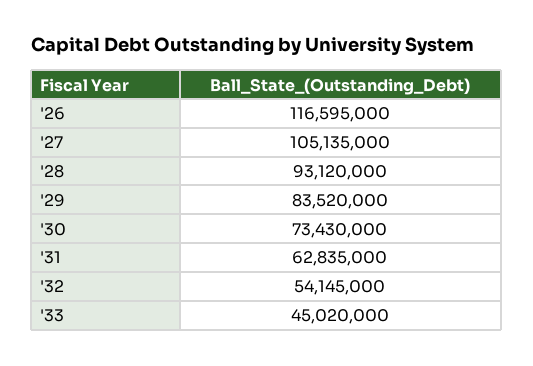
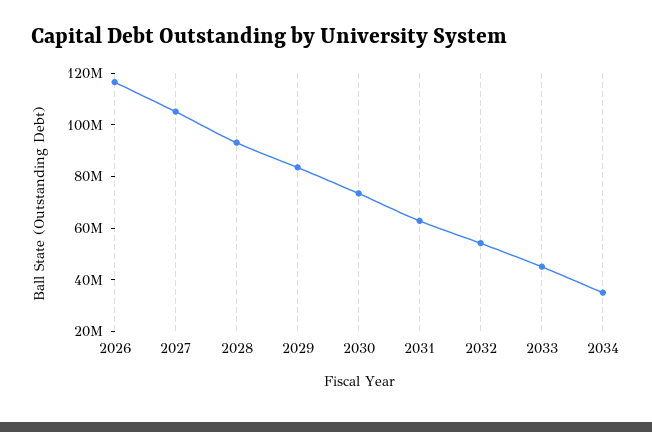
2034: none -> 35000000

